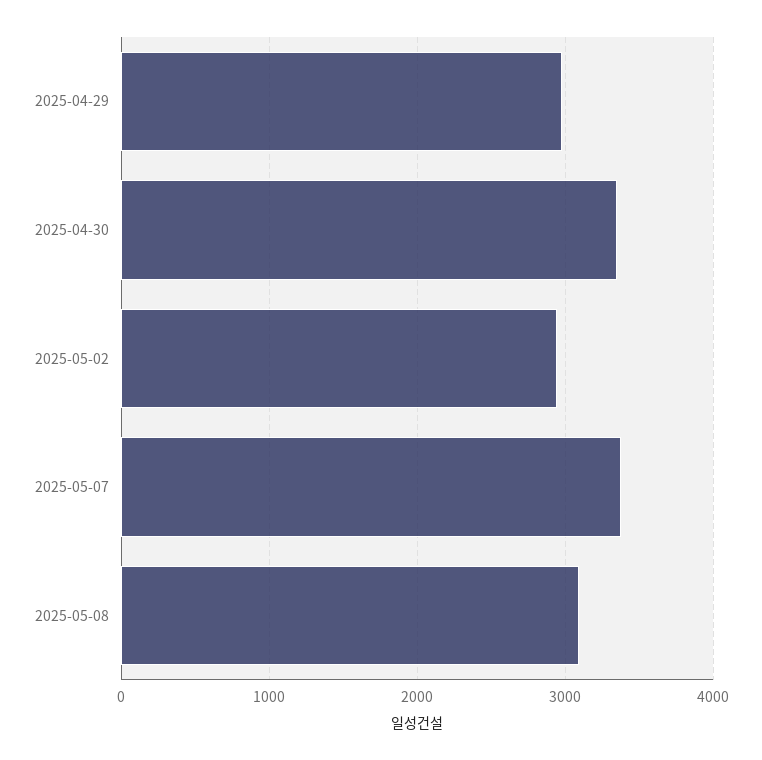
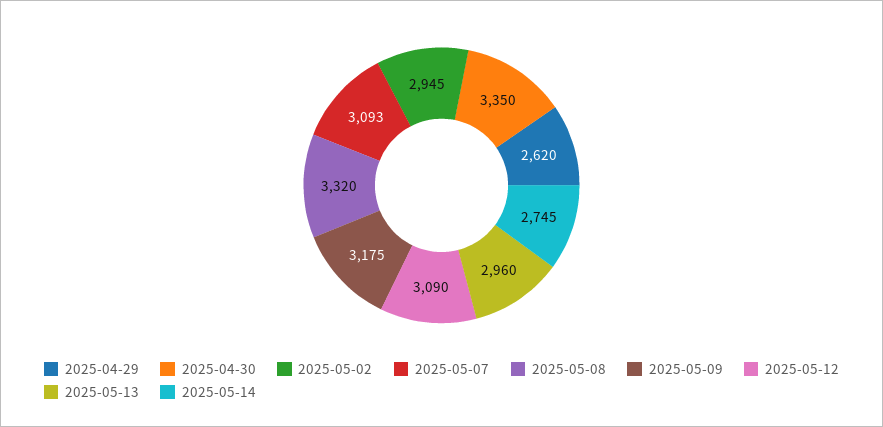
2025-04-29: 3000 -> 2620
2025-05-07: 3400 -> 3093
2025-05-08: 3100 -> 3320
2025-05-09: none -> 3175
2025-05-12: none -> 3090
2025-05-13: none -> 2960
2025-05-14: none -> 2745

